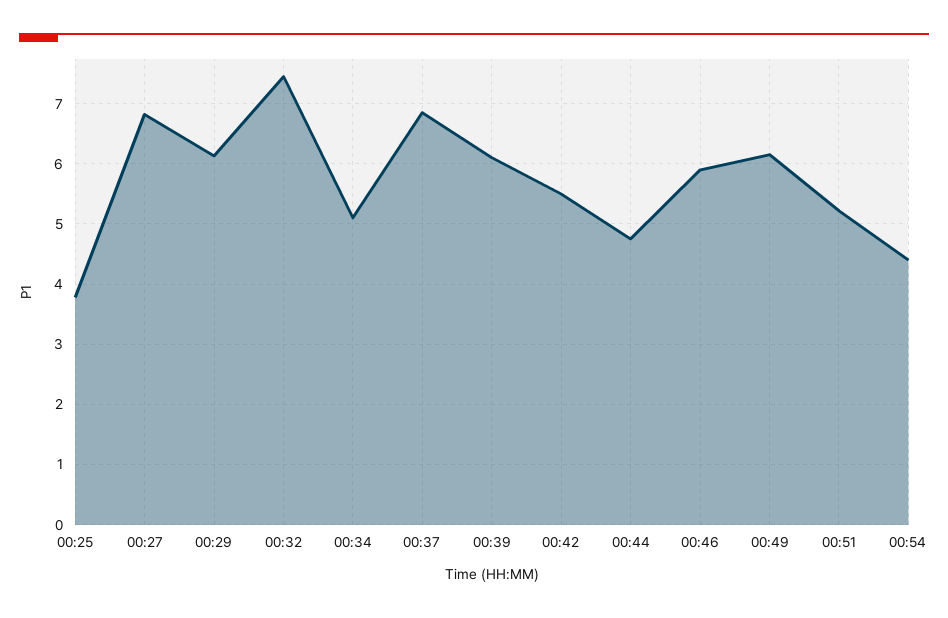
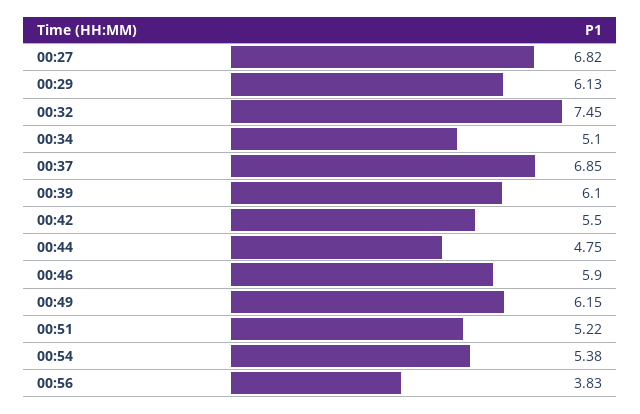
00:25: 3.8 -> none
00:54: 4.4 -> 5.38
00:56: none -> 3.83

